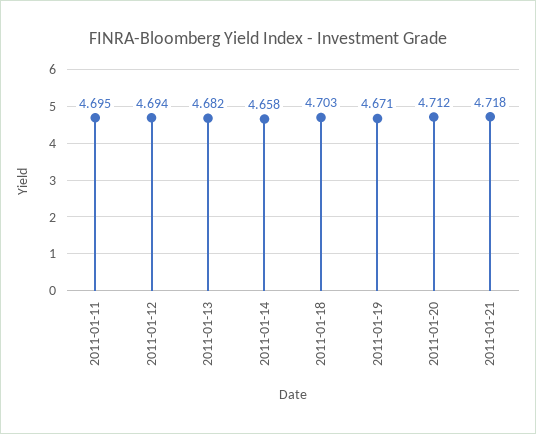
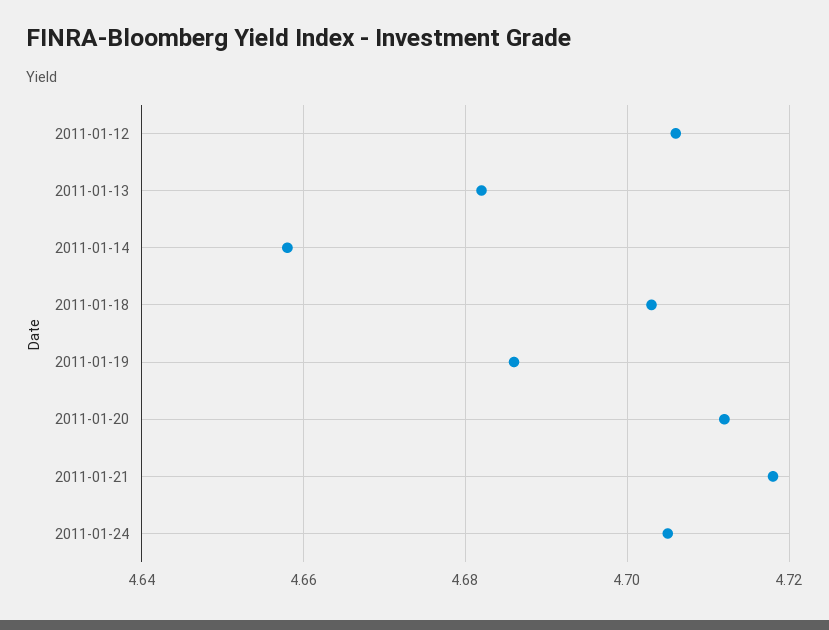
2011-01-11: 4.695 -> none
2011-01-12: 4.694 -> 4.705
2011-01-19: 4.671 -> 4.685
2011-01-24: none -> 4.705

